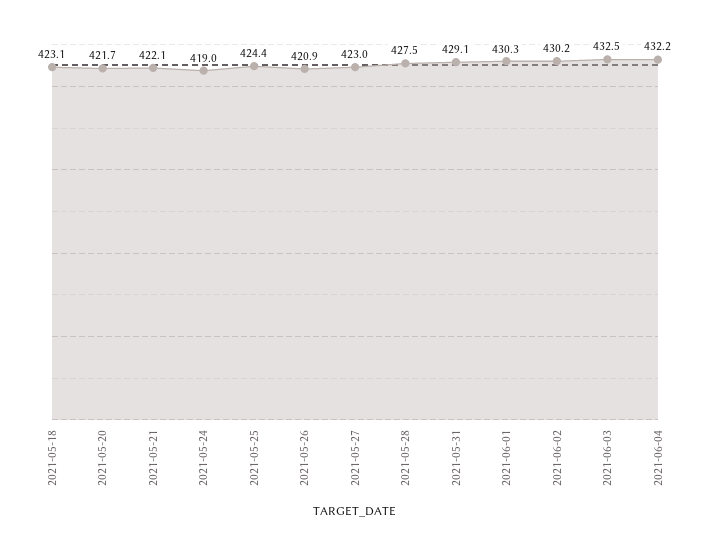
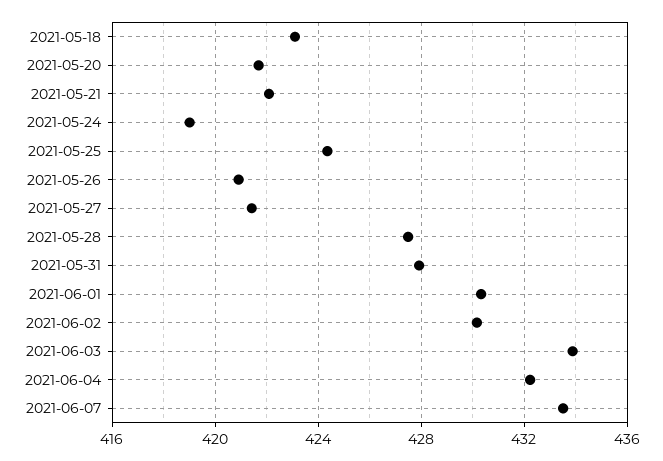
2021-05-27: 423 -> 421.5
2021-05-31: 429.1 -> 428
2021-06-03: 432.5 -> 434
2021-06-07: none -> 433.5

